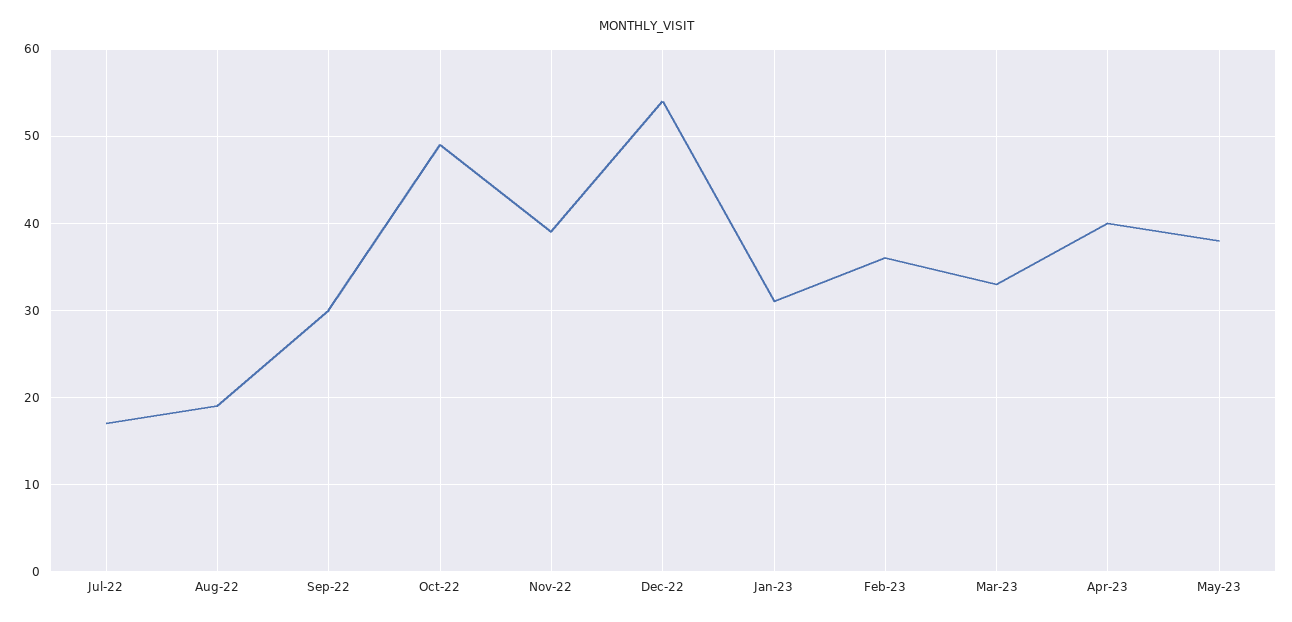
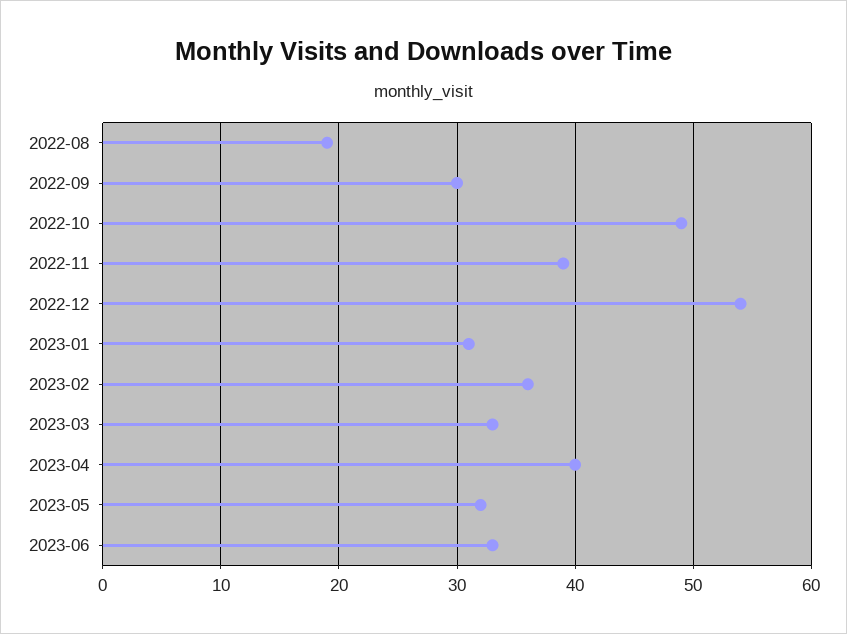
Jul-22: 17 -> none
May-23: 38 -> 32
2023-06: none -> 33

